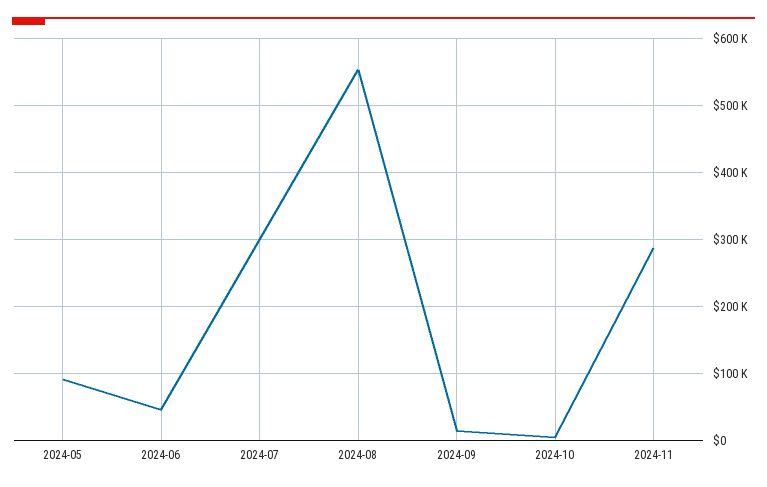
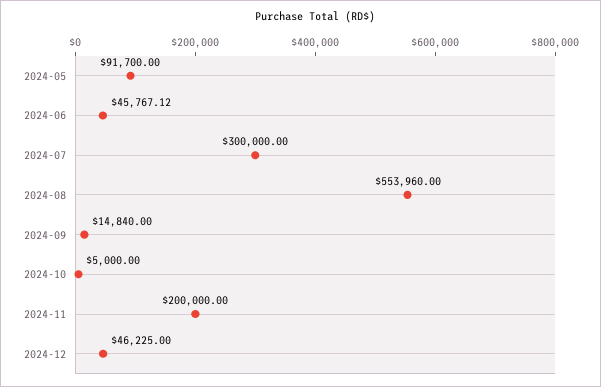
2024-11: 290000 -> 200000
2024-12: none -> 46225

